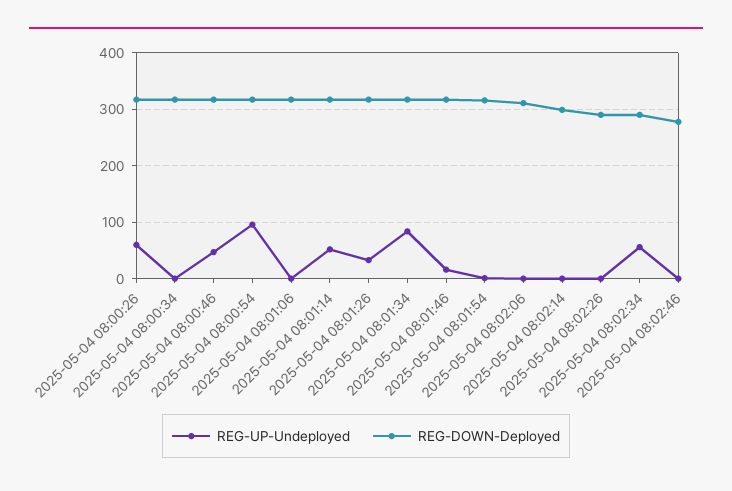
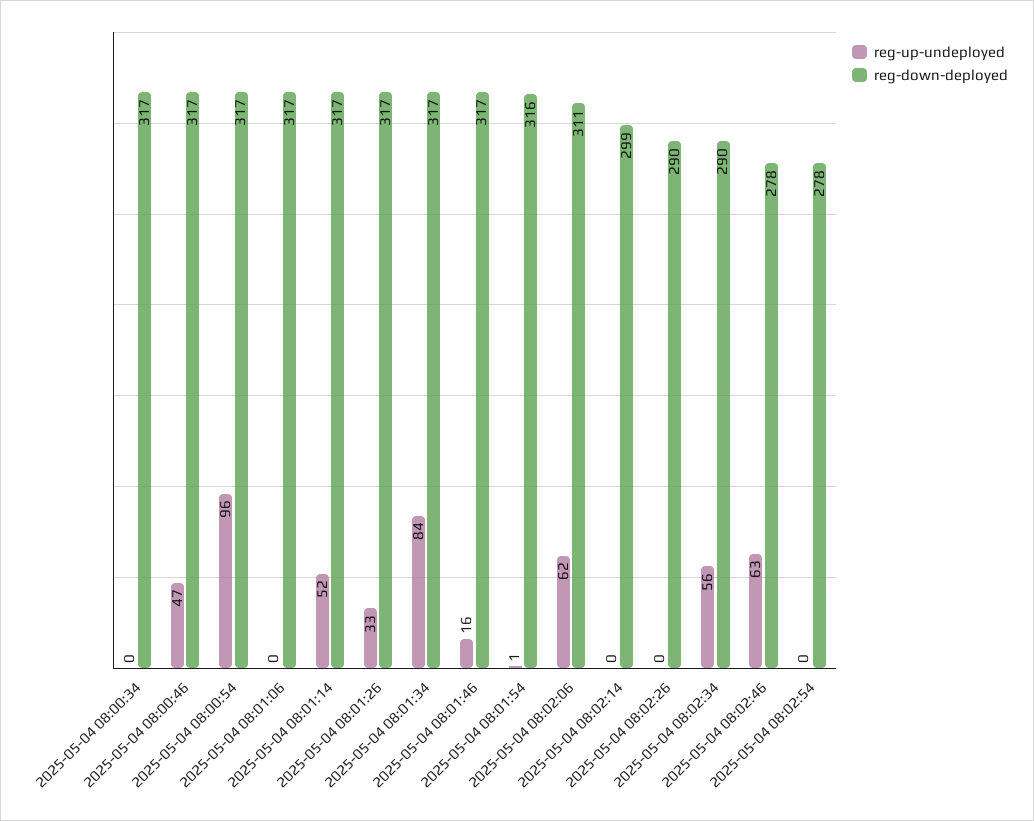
REG-UP-Undeployed, 2025-05-04 08:00:26: 60 -> none
REG-DOWN-Deployed, 2025-05-04 08:00:26: 320 -> none
REG-UP-Undeployed, 2025-05-04 08:02:06: 0 -> 62
REG-UP-Undeployed, 2025-05-04 08:02:46: 0 -> 63
REG-UP-Undeployed, 2025-05-04 08:02:54: none -> 0
REG-DOWN-Deployed, 2025-05-04 08:02:54: none -> 278

